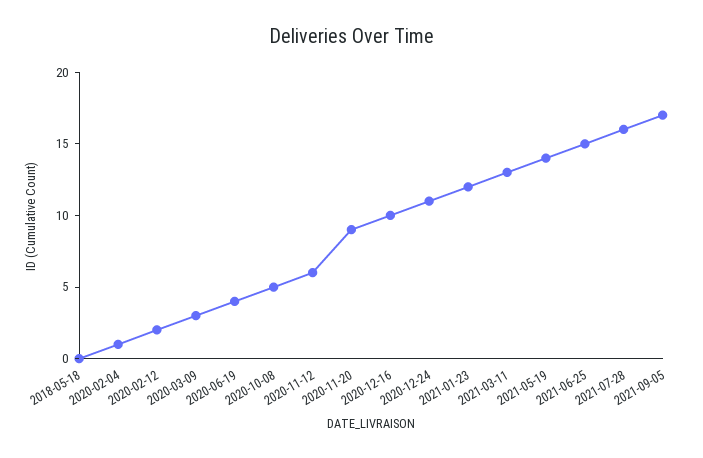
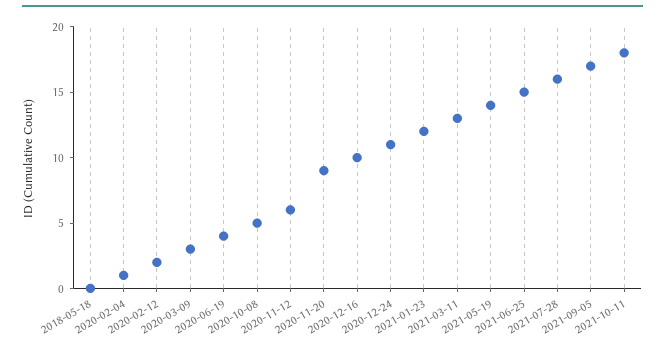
2021-10-11: none -> 18

